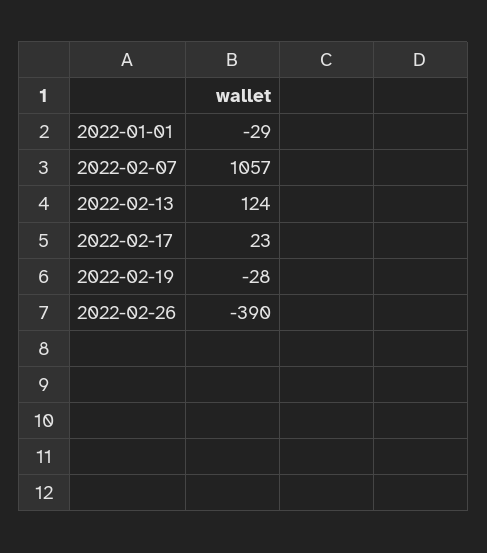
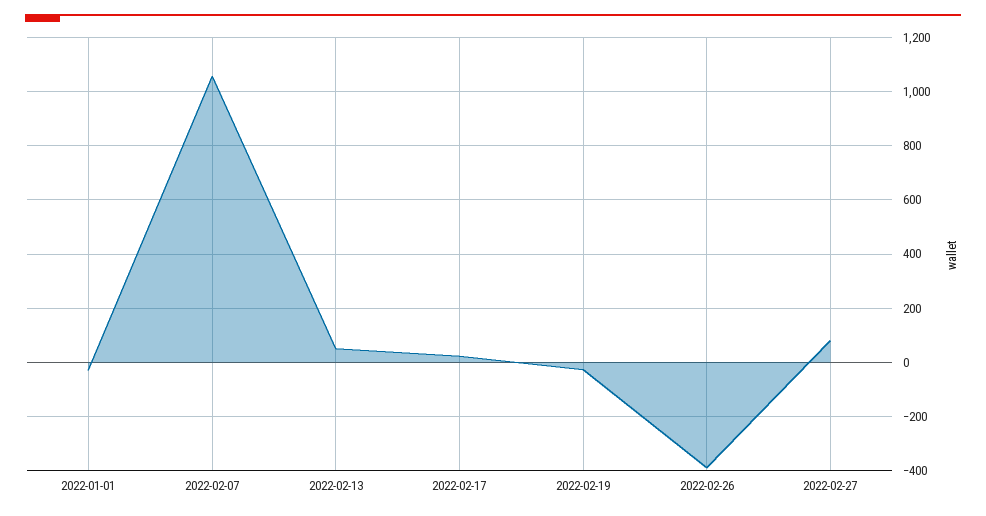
2022-02-13: 124 -> 50
2022-02-27: none -> 75

